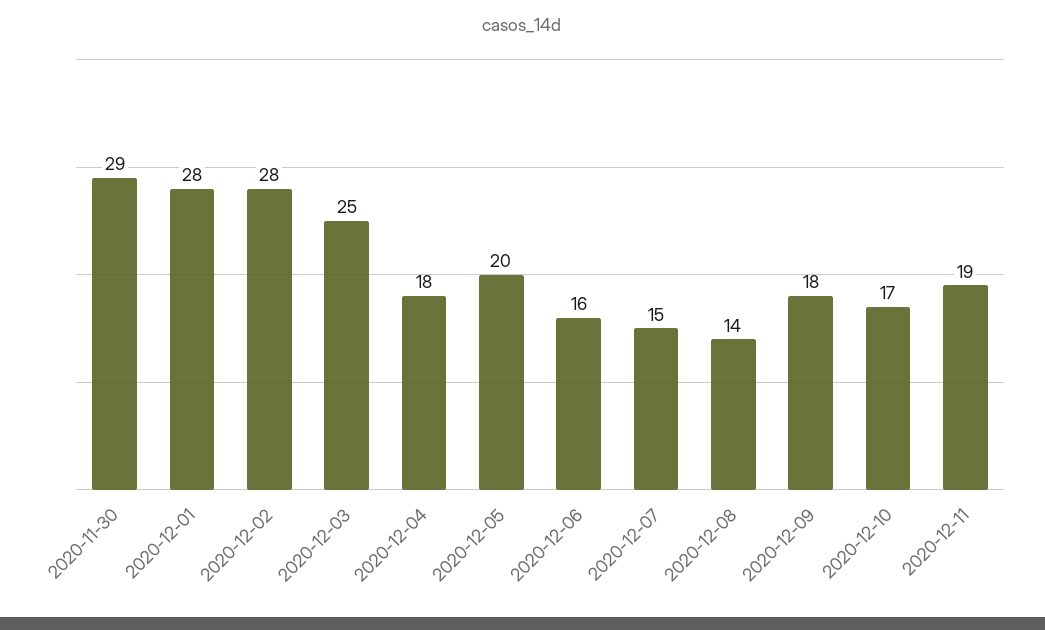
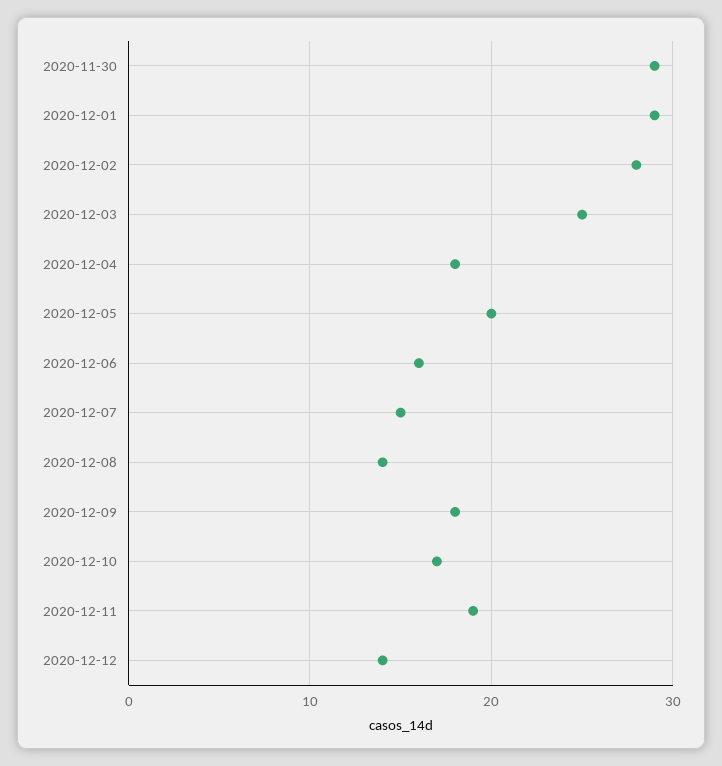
2020-12-01: 28 -> 29
2020-12-12: none -> 14

